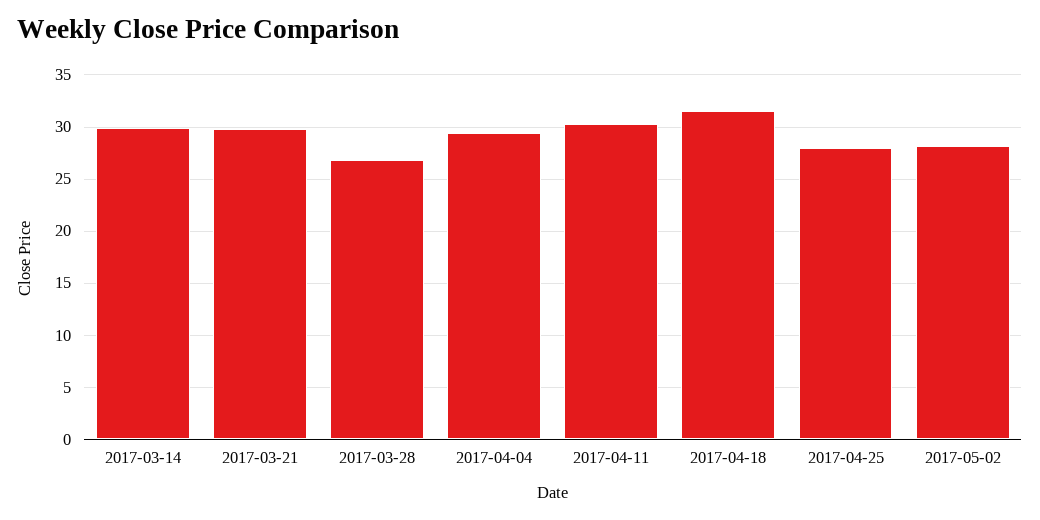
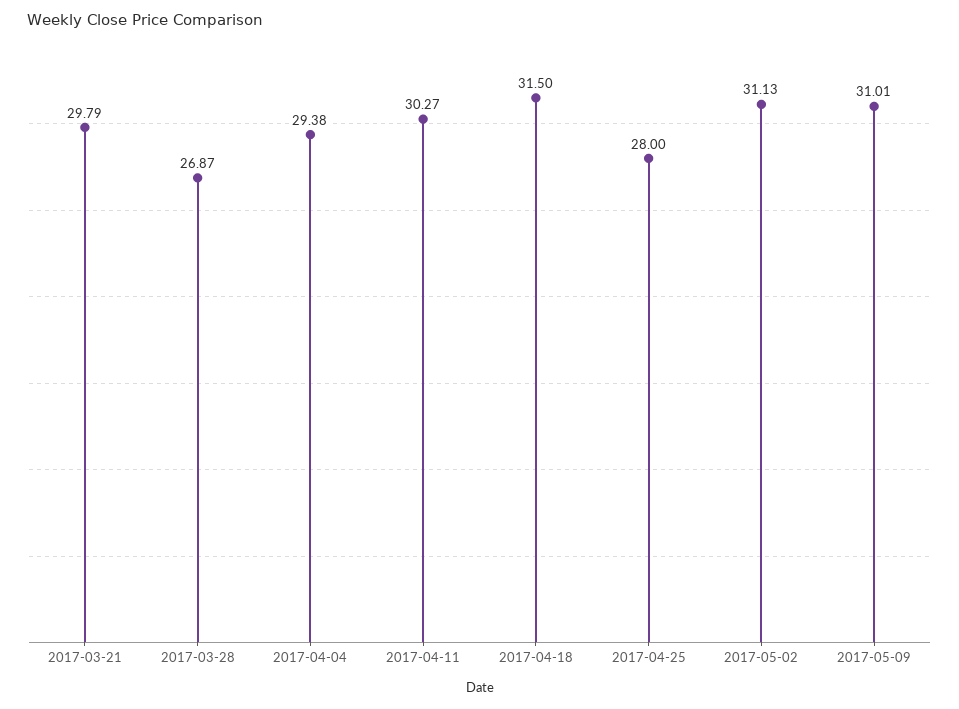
2017-03-14: 30 -> none
2017-05-02: 28 -> 31.13
2017-05-09: none -> 31.01

